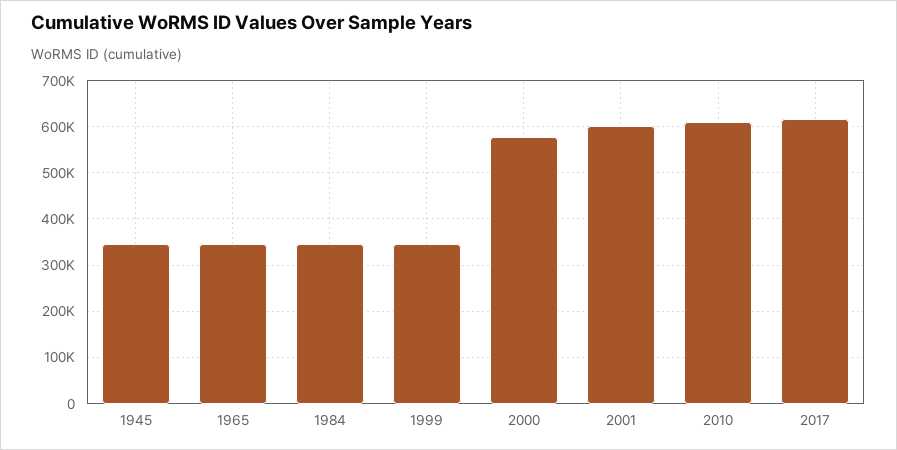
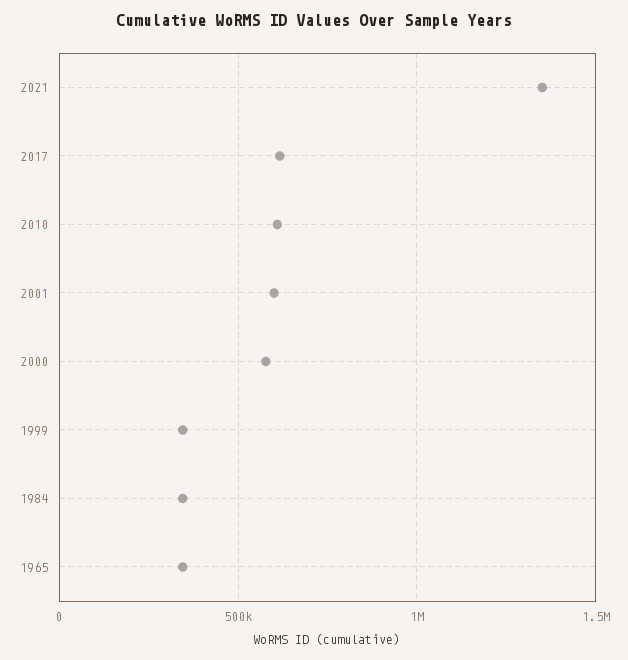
1945: 340000 -> none
2021: none -> 1350000

